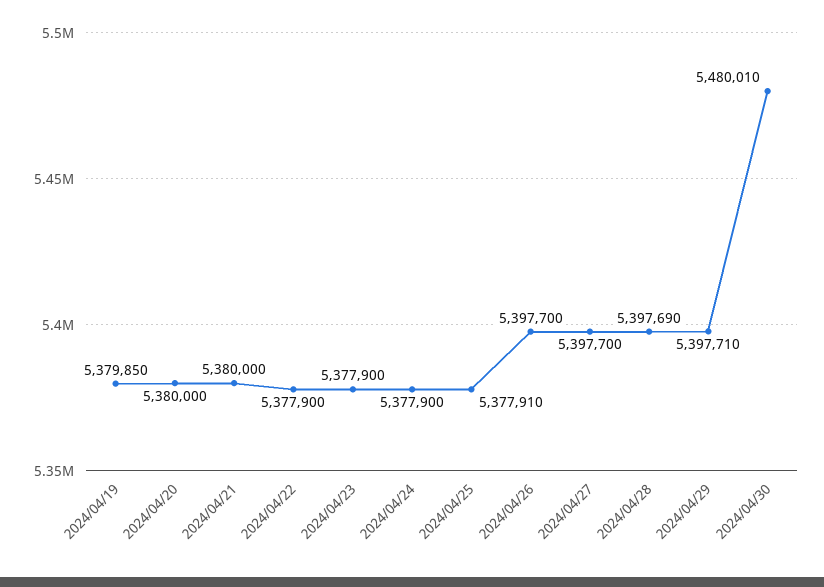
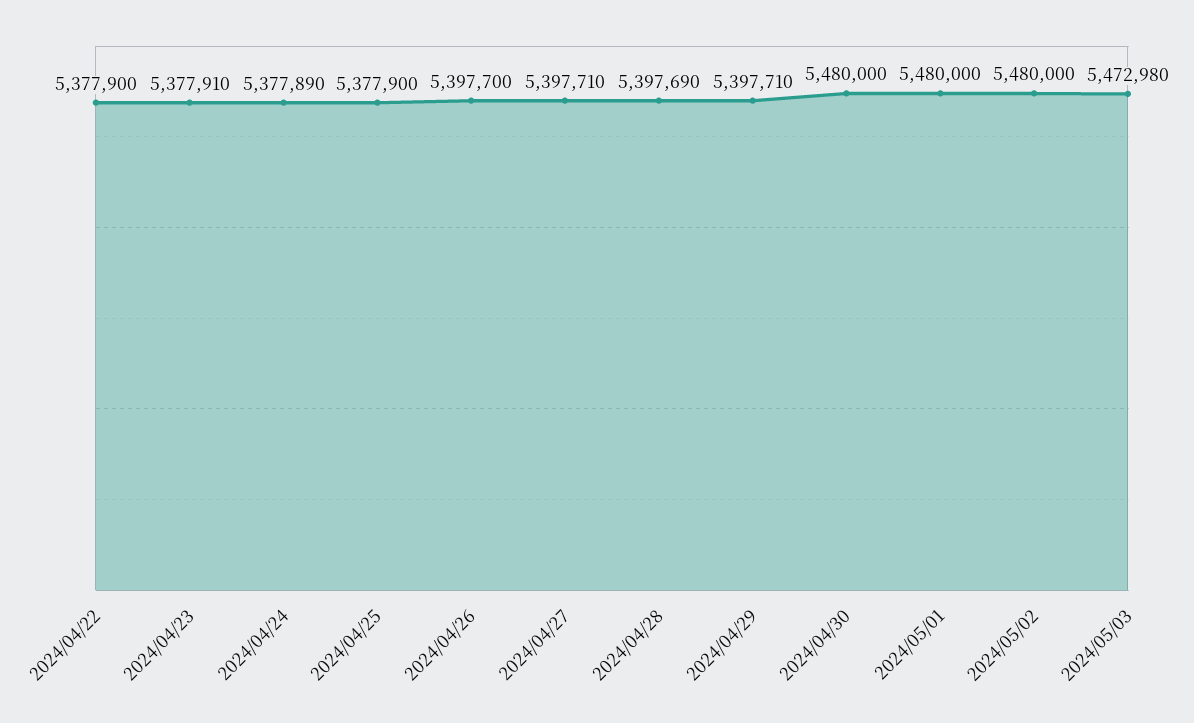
2024/04/19: 5379850 -> none
2024/04/20: 5380000 -> none
2024/04/21: 5380000 -> none
2024/04/23: 5377900 -> 5377910
2024/04/24: 5377900 -> 5377890
2024/04/25: 5377910 -> 5377900
2024/04/27: 5397700 -> 5397710
2024/04/30: 5480010 -> 5480000
2024/05/01: none -> 5480000
2024/05/02: none -> 5480000
2024/05/03: none -> 5472980

